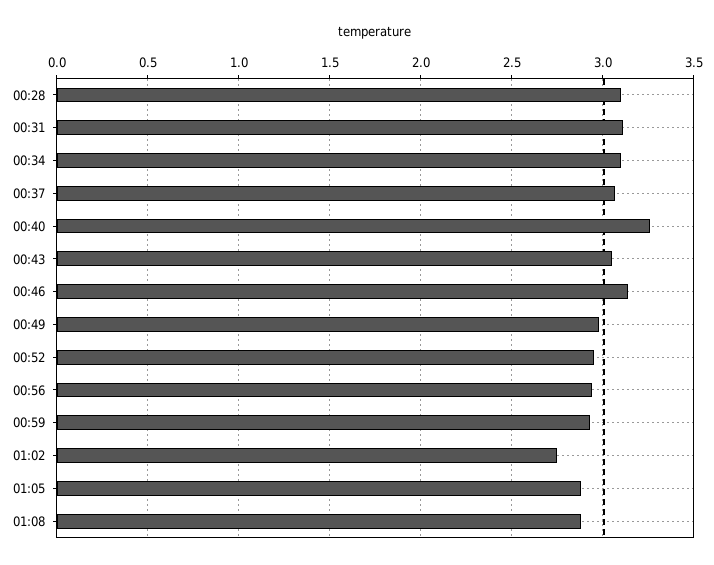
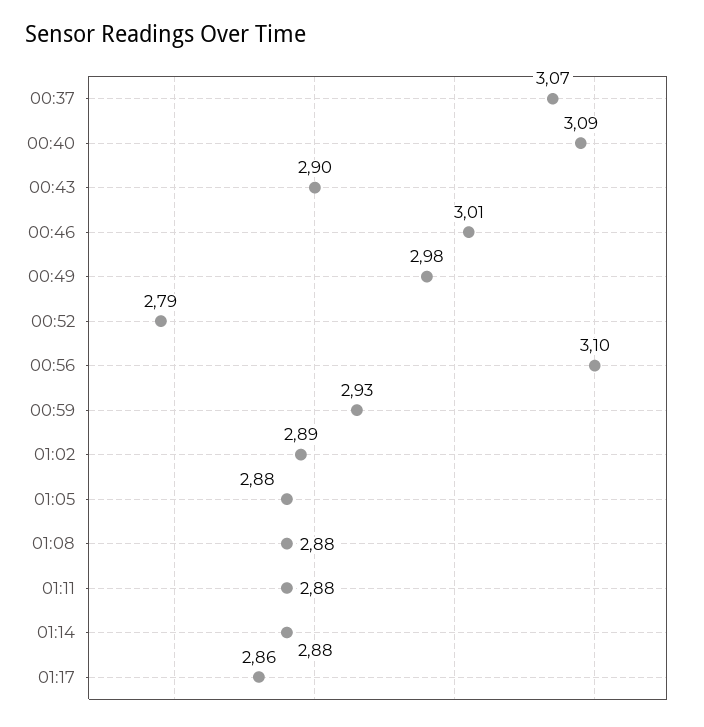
00:28: 3.1 -> none
00:31: 3.1 -> none
00:34: 3.1 -> none
00:40: 3.25 -> 3.09
00:43: 3.05 -> 2.9
00:46: 3.15 -> 3.01
00:52: 2.95 -> 2.79
00:56: 2.95 -> 3.1
01:02: 2.75 -> 2.89
01:11: none -> 2.88
01:14: none -> 2.88
01:17: none -> 2.86

